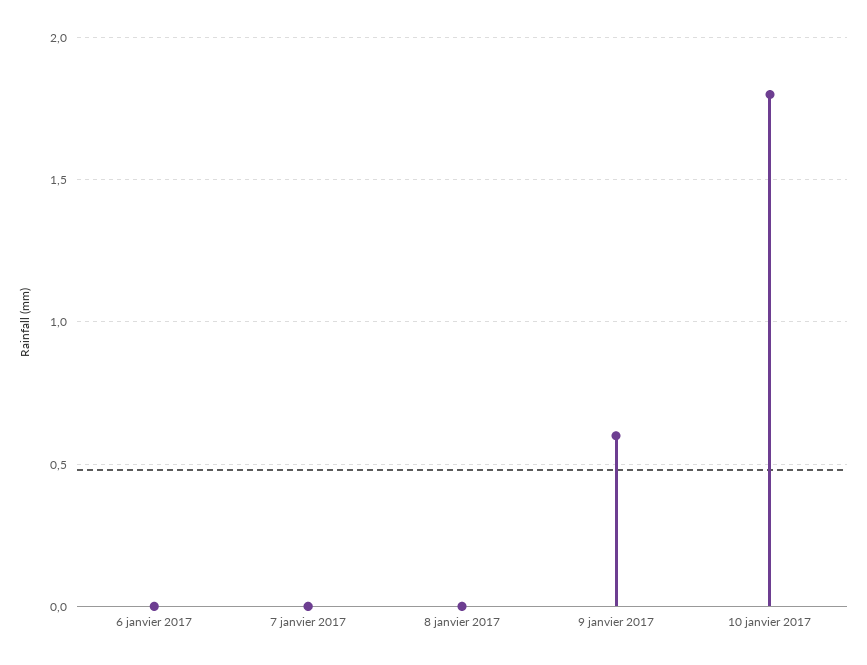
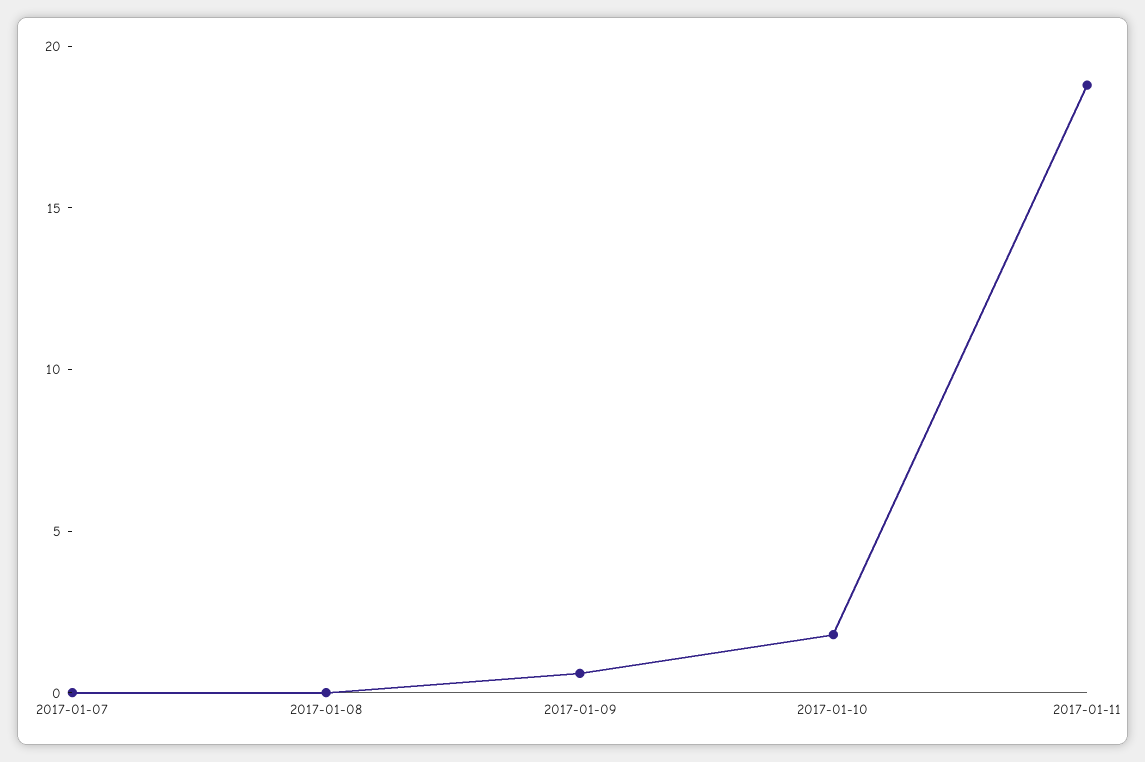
6 janvier 2017: 0 -> none
2017-01-11: none -> 19

